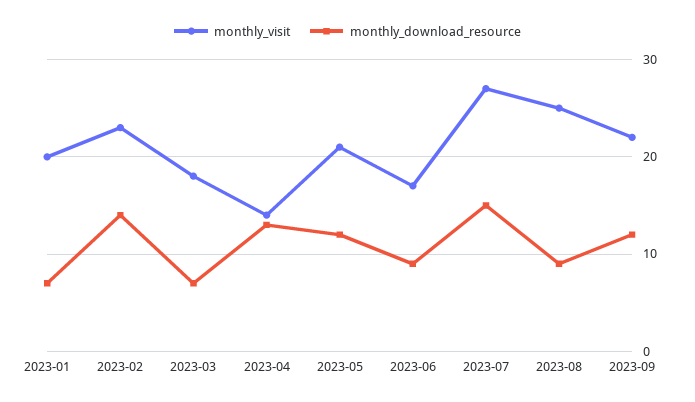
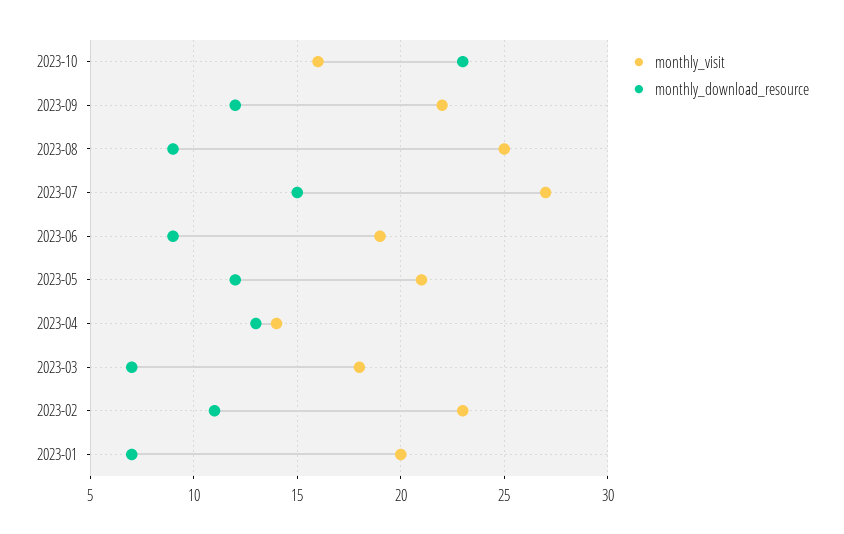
monthly_download_resource, 2023-02: 14 -> 11
monthly_visit, 2023-06: 17 -> 19
monthly_visit, 2023-10: none -> 16
monthly_download_resource, 2023-10: none -> 23

